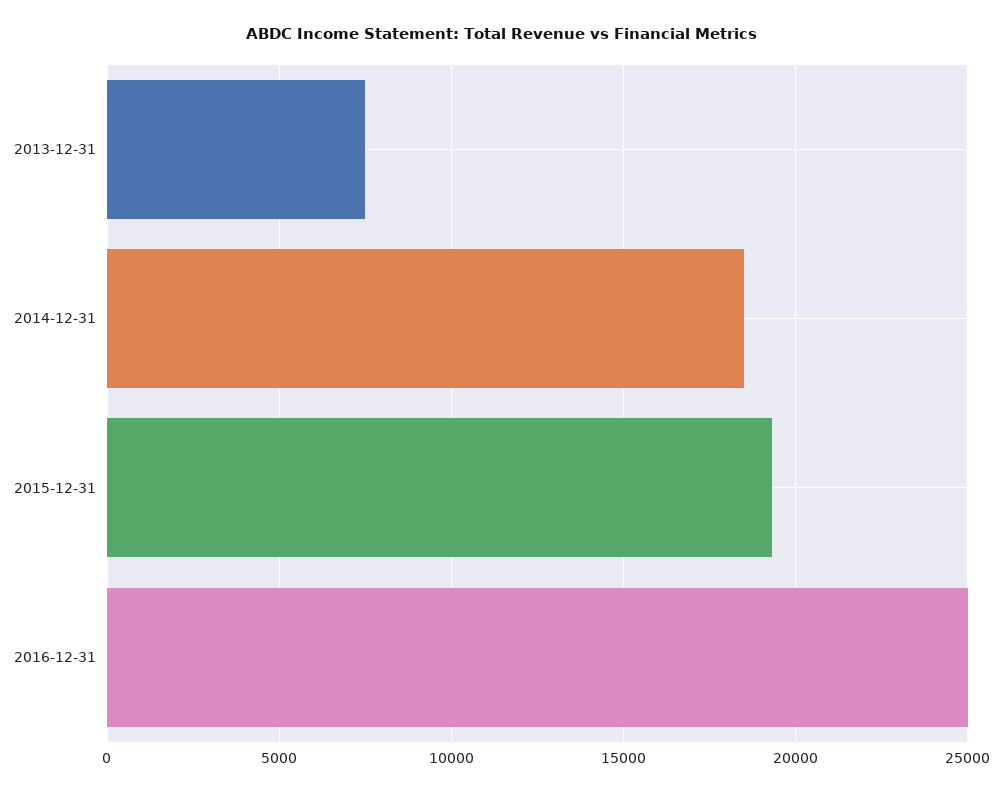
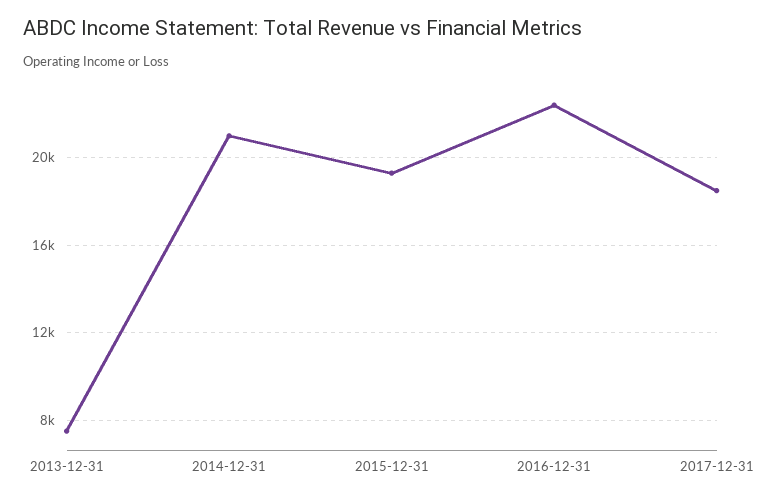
2014-12-31: 18500 -> 21000
2016-12-31: 25000 -> 22500
2017-12-31: none -> 18500

